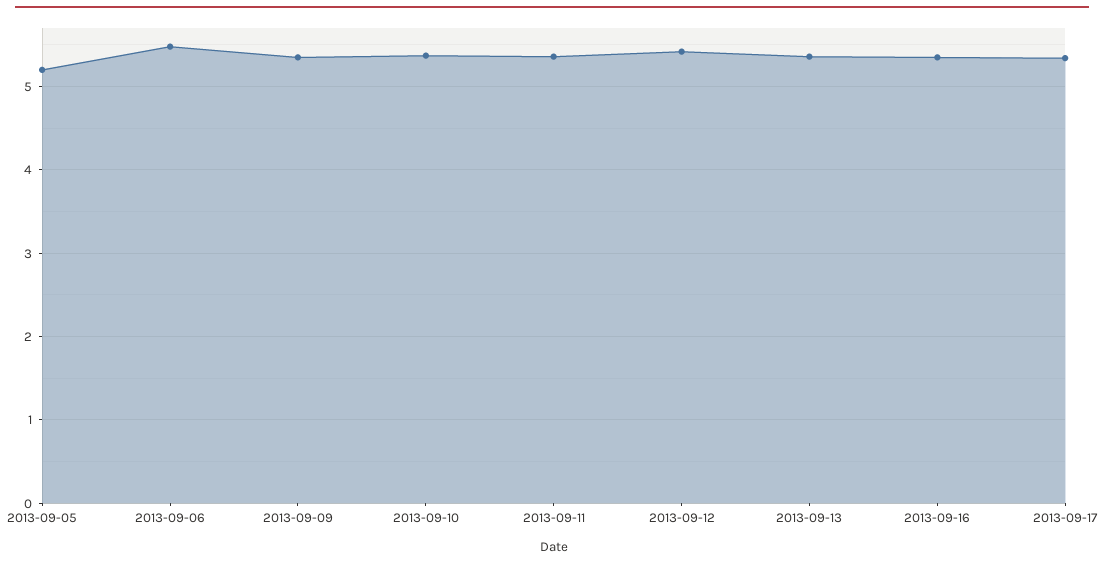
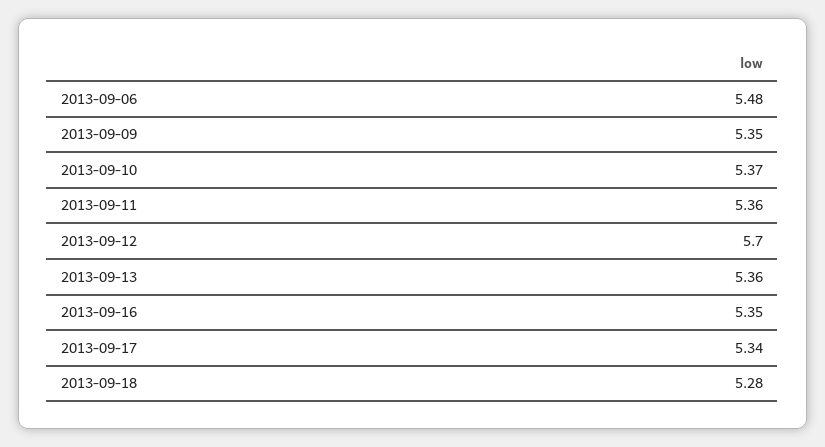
2013-09-05: 5.2 -> none
2013-09-12: 5.4 -> 5.7
2013-09-18: none -> 5.28

